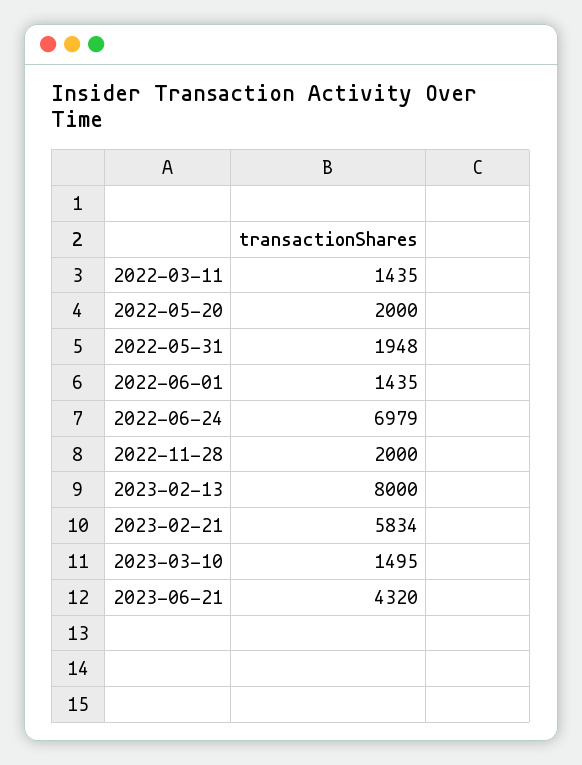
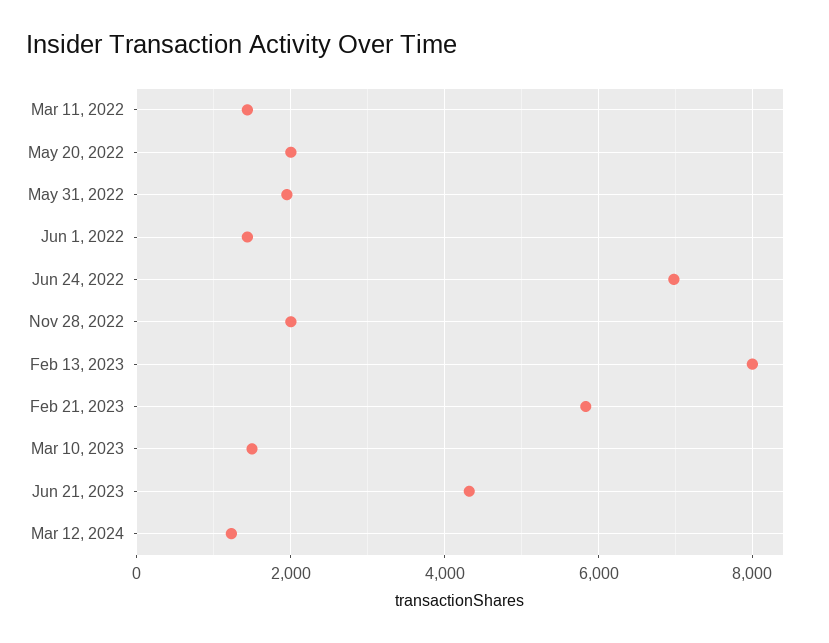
Mar 12, 2024: none -> 1200

